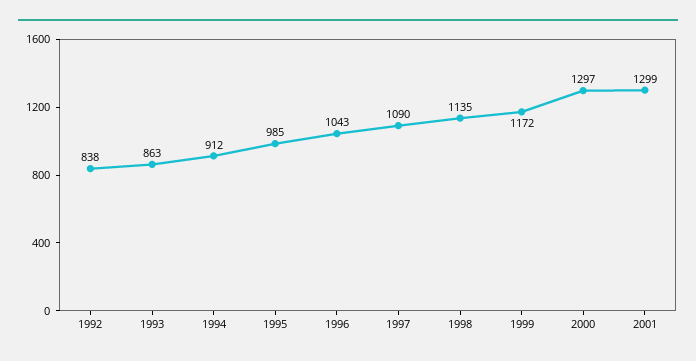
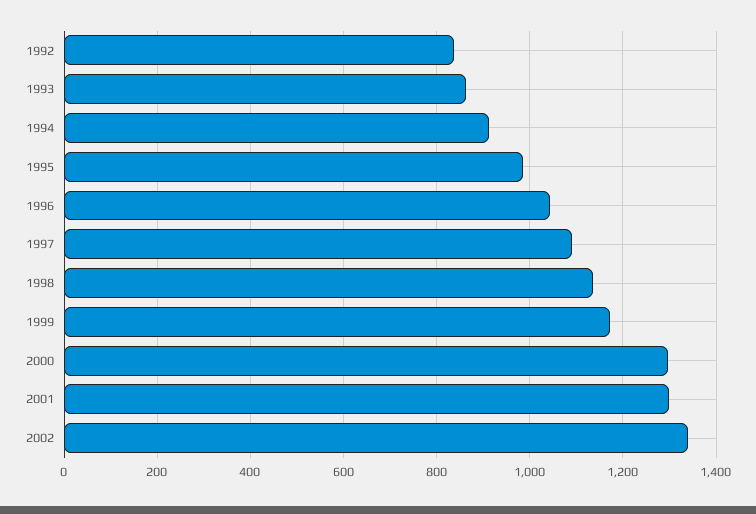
2002: none -> 1340

